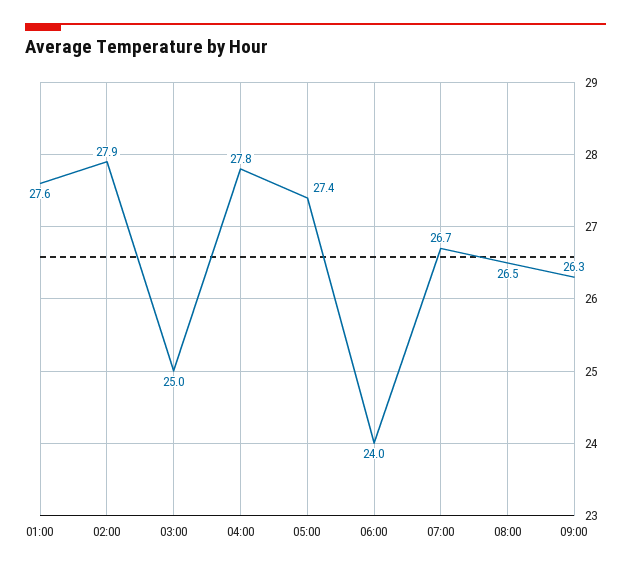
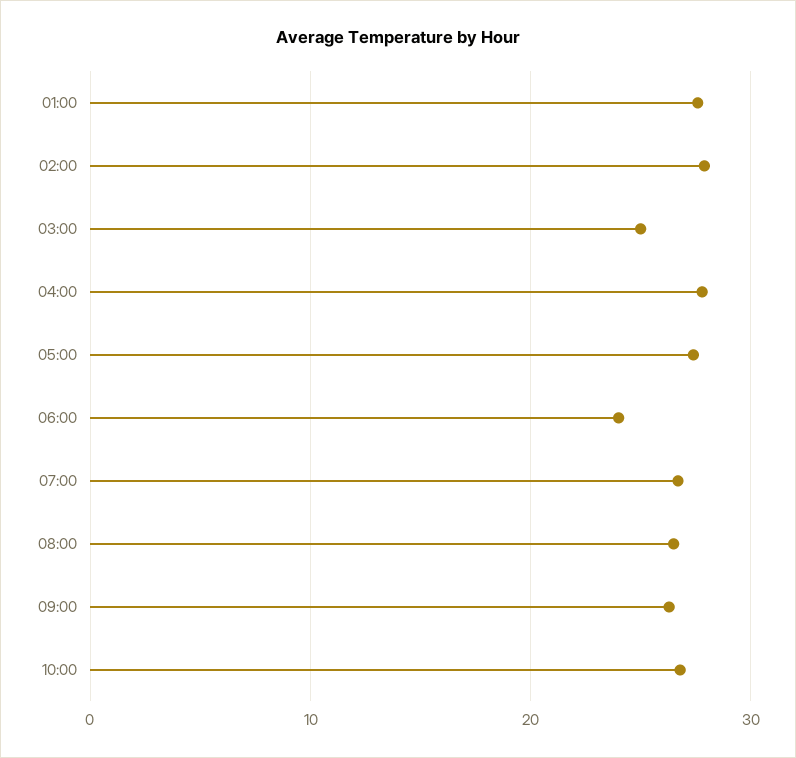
10:00: none -> 27

